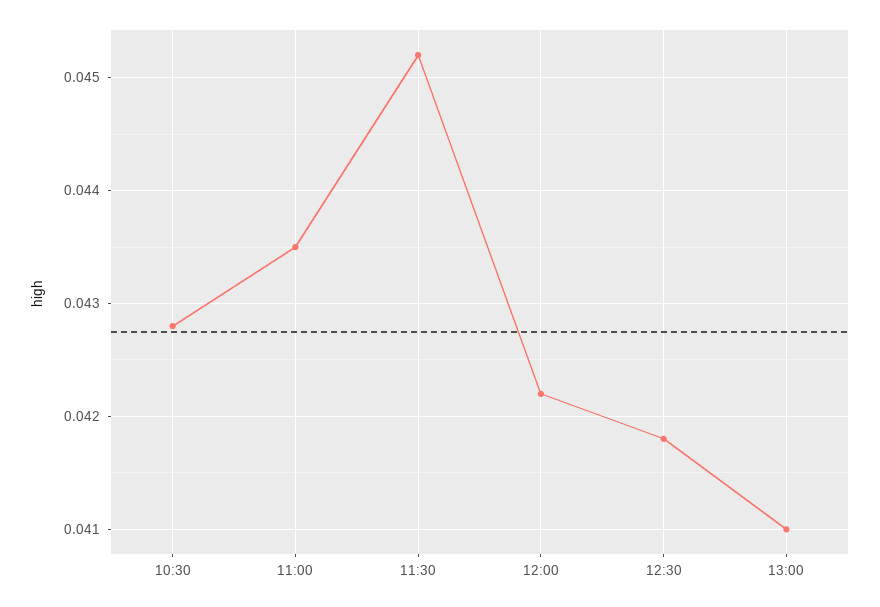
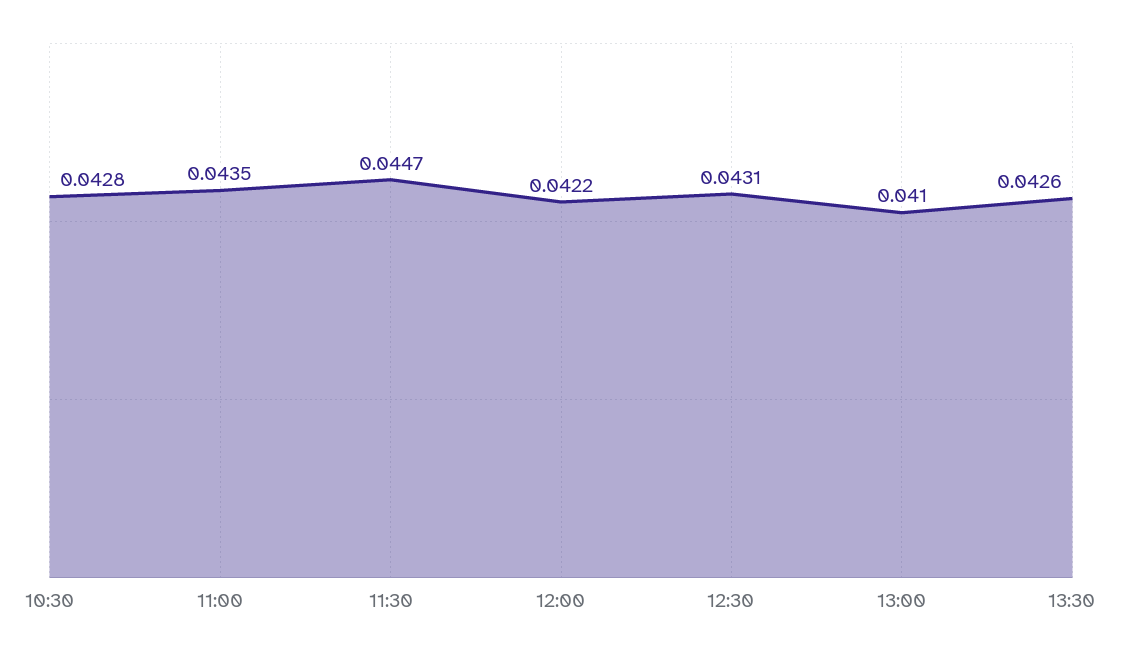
11:30: 0.0452 -> 0.0447
12:30: 0.0418 -> 0.0431
13:30: none -> 0.0426

